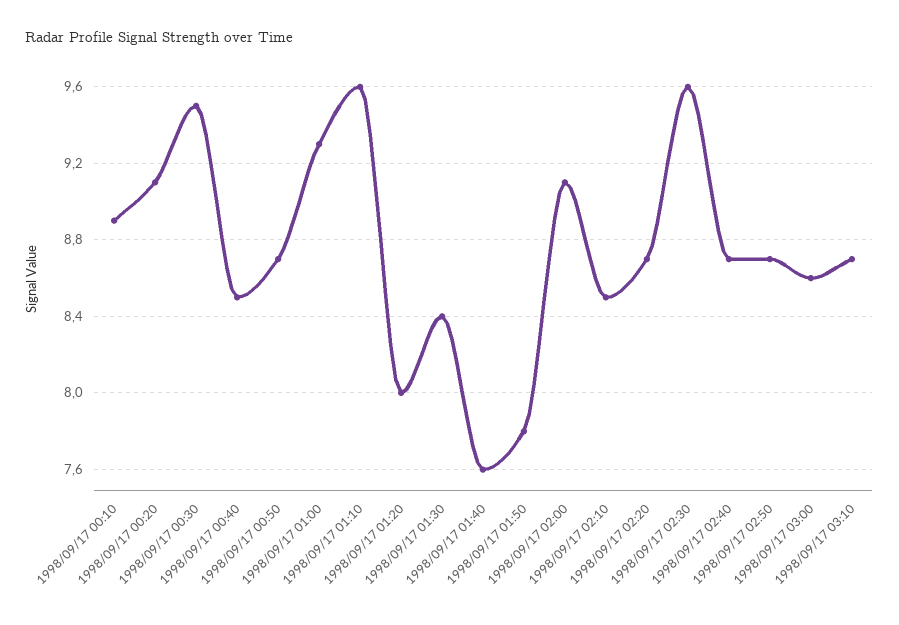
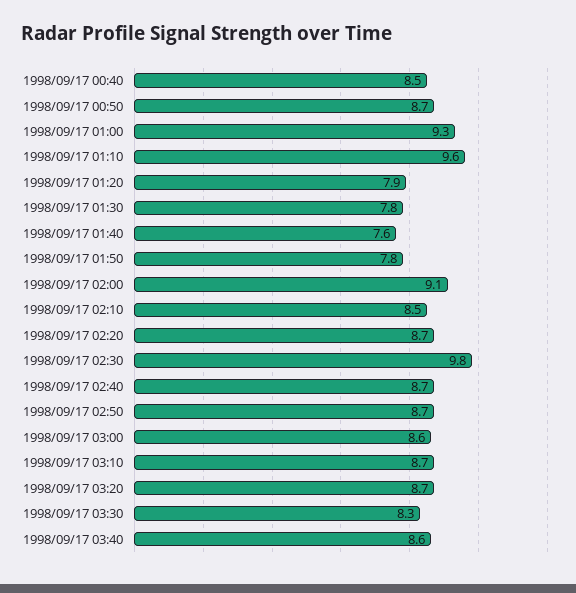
1998/09/17 00:10: 8.9 -> none
1998/09/17 00:20: 9.1 -> none
1998/09/17 00:30: 9.5 -> none
1998/09/17 01:20: 8 -> 7.9
1998/09/17 01:30: 8.4 -> 7.8
1998/09/17 02:30: 9.6 -> 9.8
1998/09/17 03:20: none -> 8.7
1998/09/17 03:30: none -> 8.3
1998/09/17 03:40: none -> 8.6

